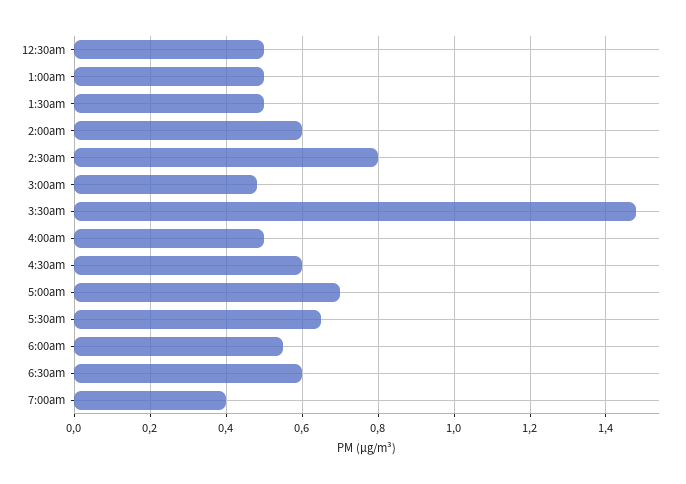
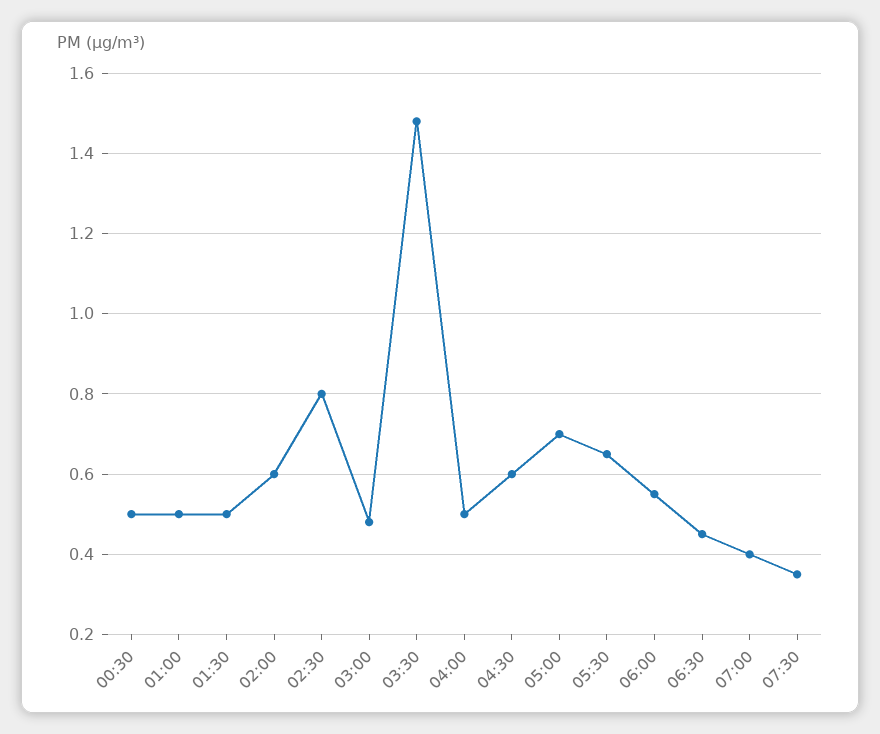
6:30am: 0.6 -> 0.45
07:30: none -> 0.35

